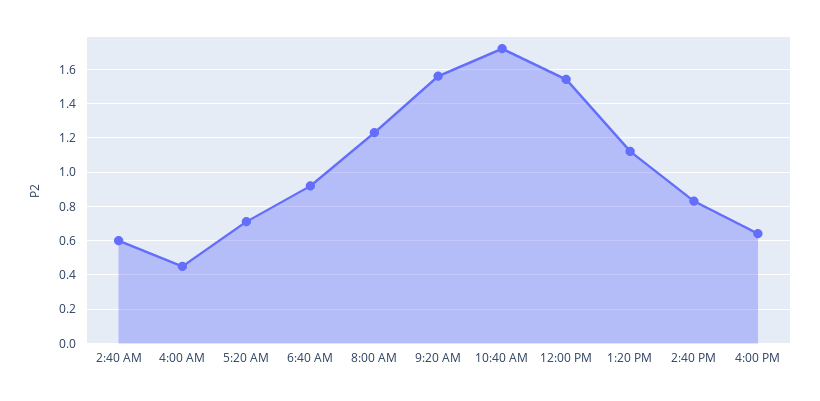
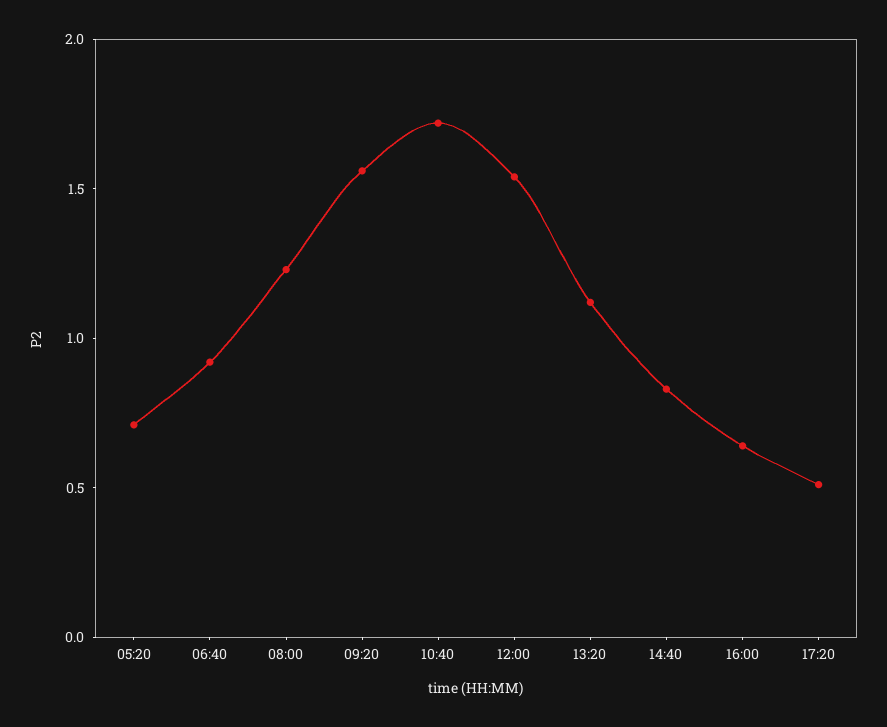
2:40 AM: 0.6 -> none
4:00 AM: 0.45 -> none
17:20: none -> 0.5

